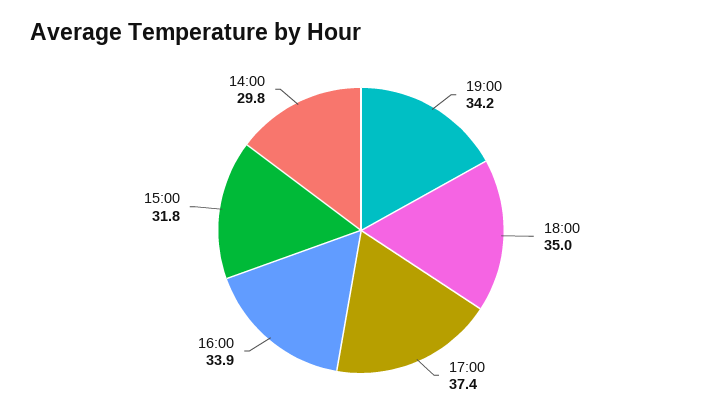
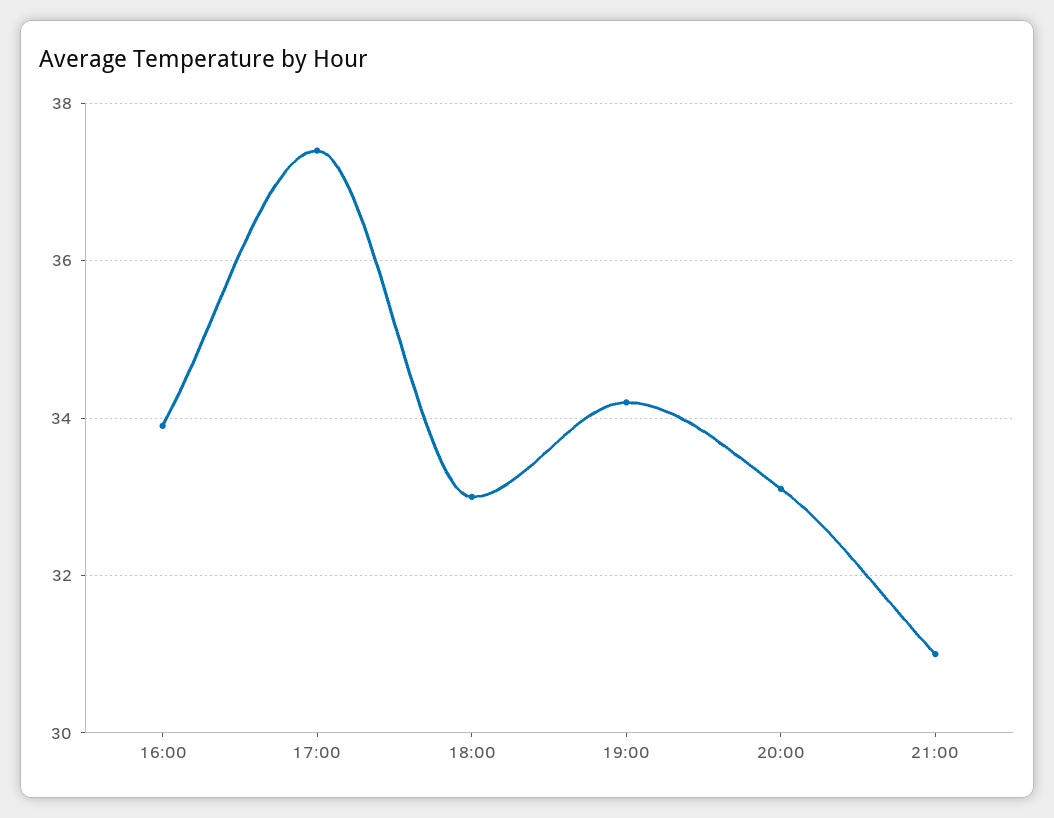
18:00: 35 -> 33
15:00: 31.8 -> none
14:00: 29.8 -> none
20:00: none -> 33
21:00: none -> 31

